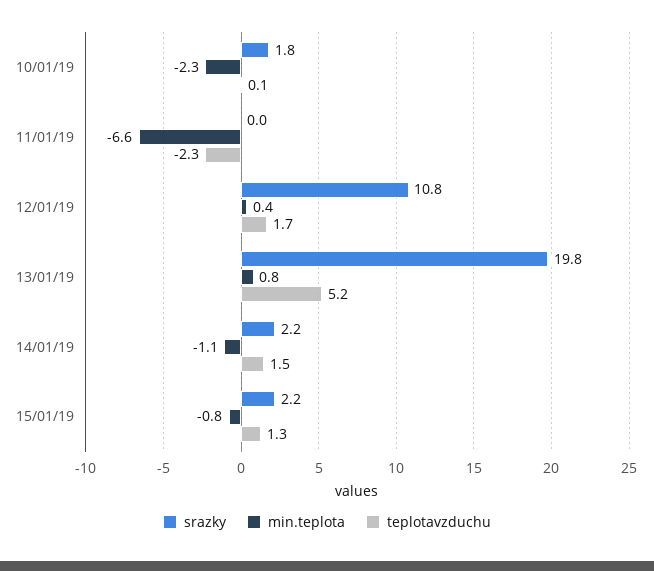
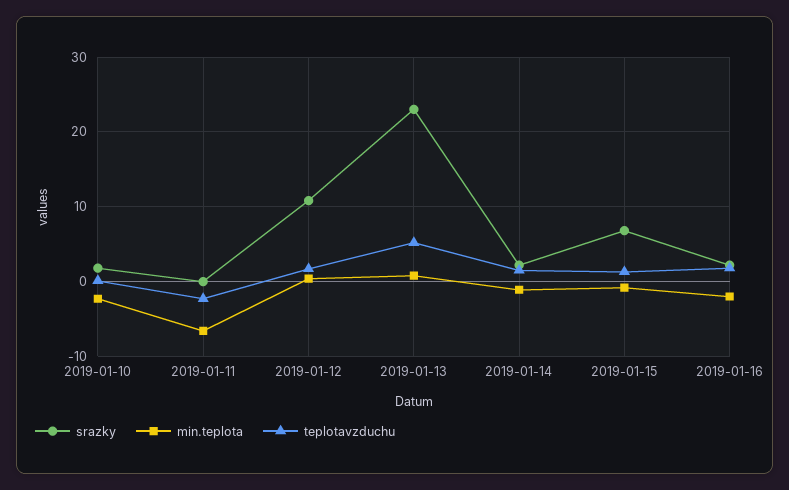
srazky, 13/01/19: 19.8 -> 23
srazky, 15/01/19: 2.2 -> 7
srazky, 2019-01-16: none -> 2
min.teplota, 2019-01-16: none -> -2
teplotavzduchu, 2019-01-16: none -> 2

